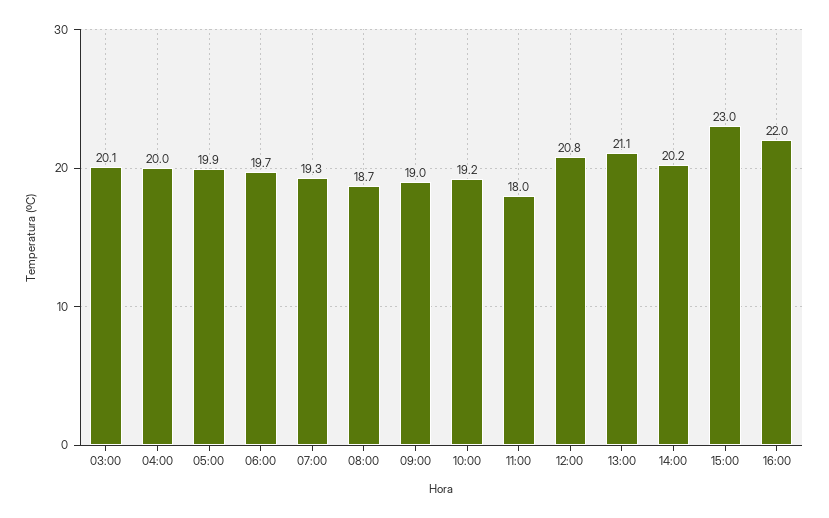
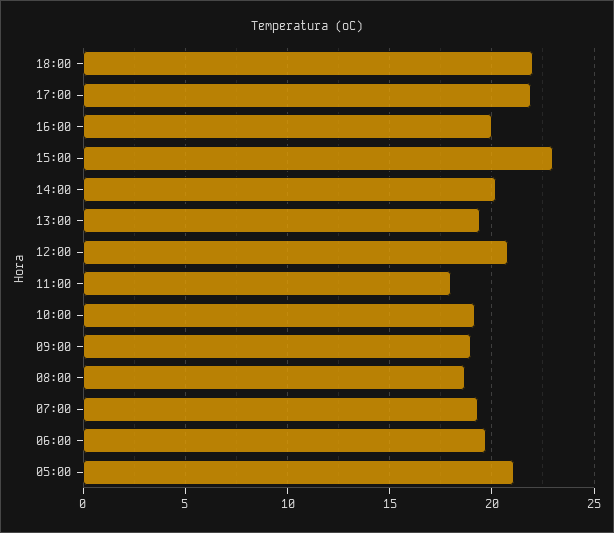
03:00: 20.1 -> none
04:00: 20 -> none
05:00: 19.9 -> 21
13:00: 21.1 -> 19.5
16:00: 22 -> 20
18:00: none -> 22
17:00: none -> 22

